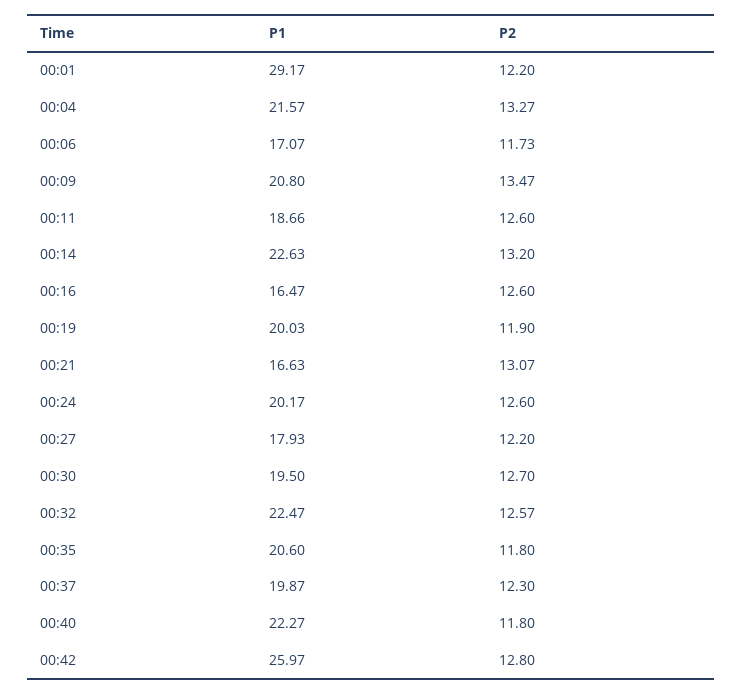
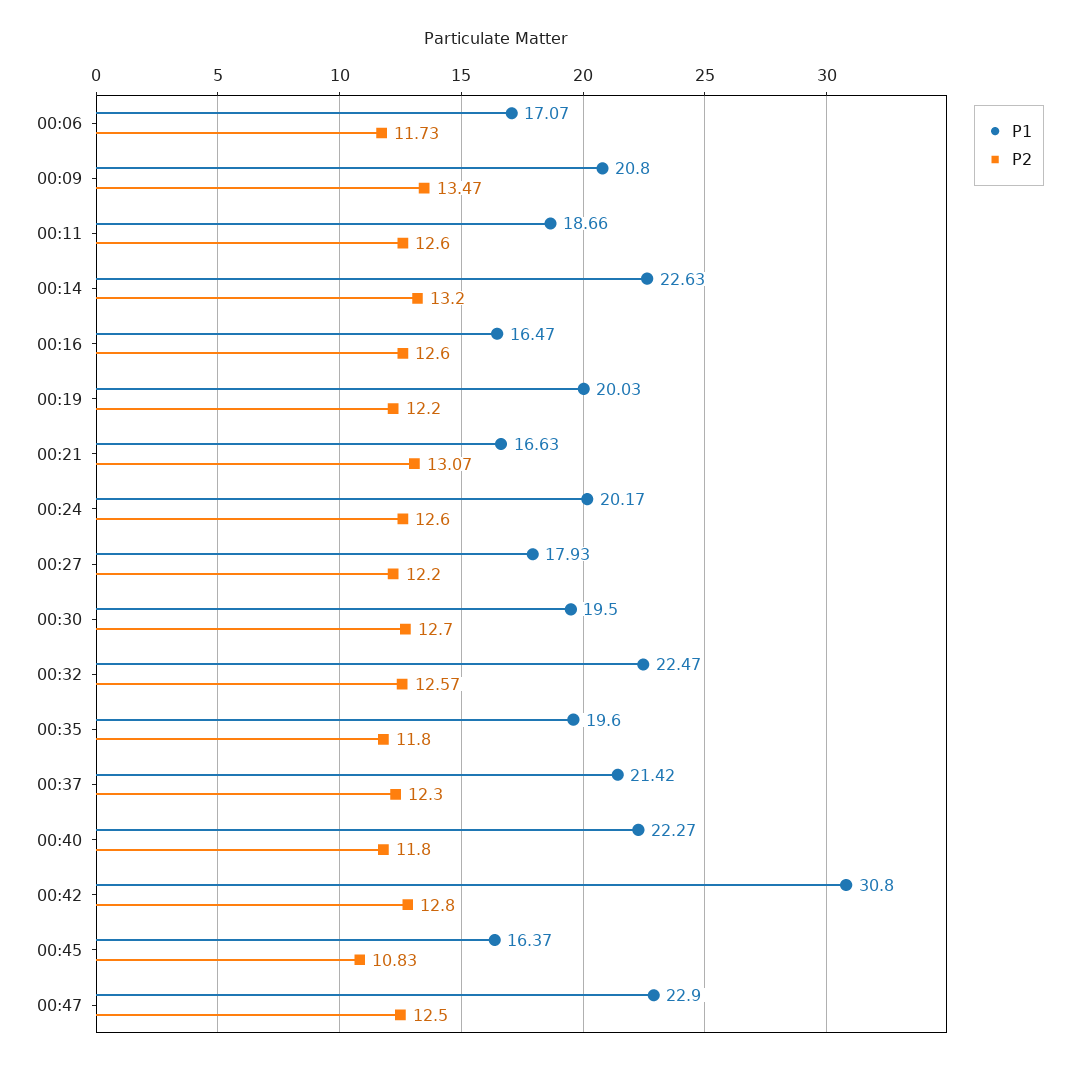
P1, 00:01: 29.17 -> none
P2, 00:01: 12.2 -> none
P1, 00:04: 21.57 -> none
P2, 00:04: 13.27 -> none
P2, 00:19: 11.9 -> 12.2
P1, 00:35: 20.6 -> 19.6
P1, 00:37: 19.87 -> 21.42
P1, 00:42: 25.97 -> 30.8
P1, 00:45: none -> 16.37
P2, 00:45: none -> 10.83
P1, 00:47: none -> 22.9
P2, 00:47: none -> 12.5

